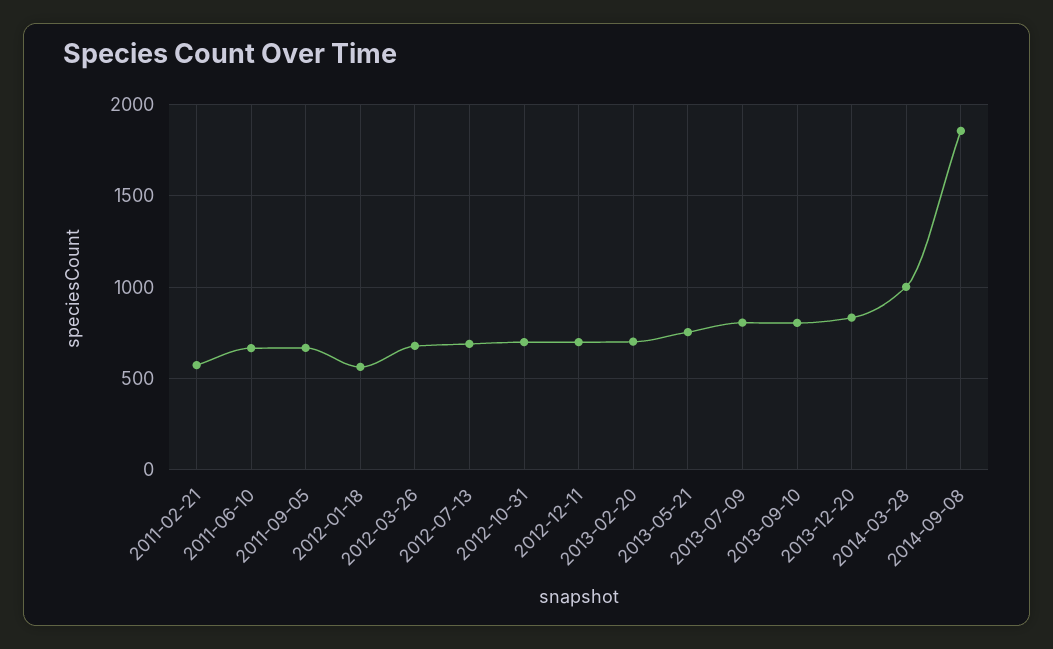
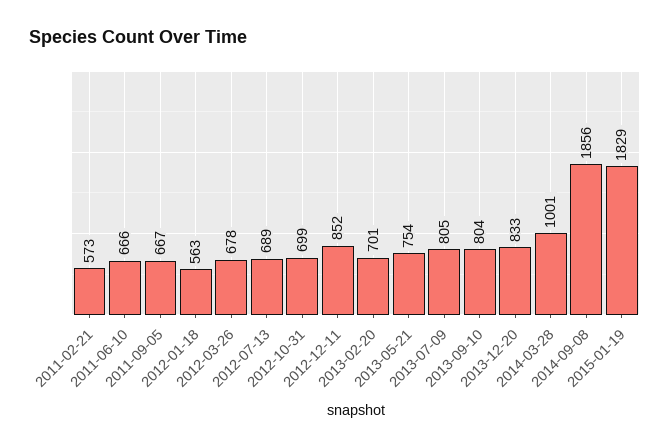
2012-12-11: 700 -> 852
2015-01-19: none -> 1829

